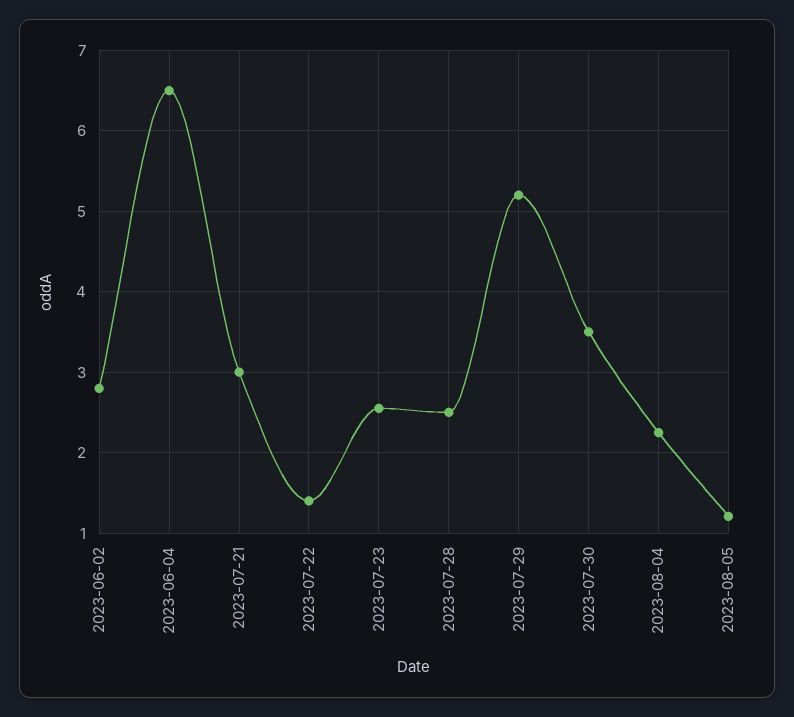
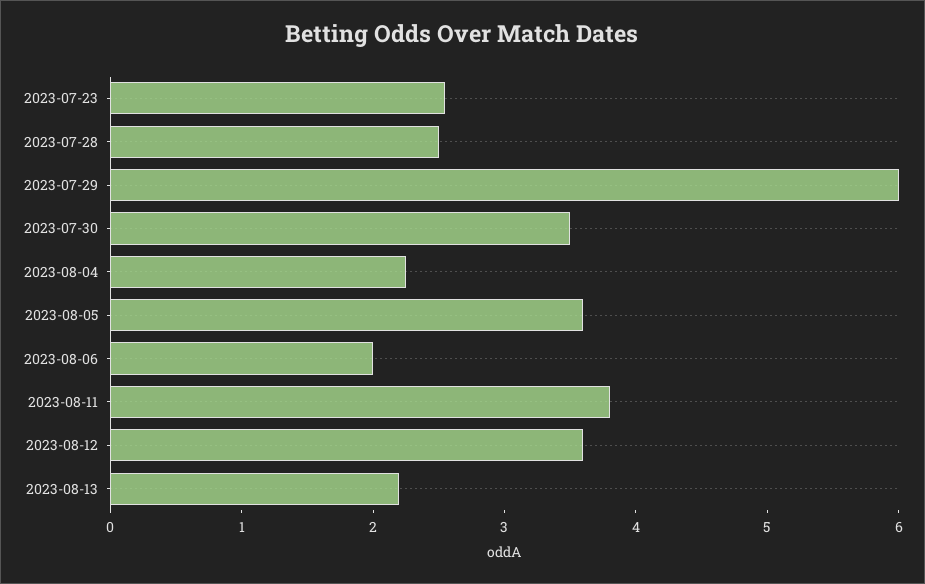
2023-06-02: 2.8 -> none
2023-06-04: 6.5 -> none
2023-07-21: 3 -> none
2023-07-22: 1.4 -> none
2023-07-29: 5.2 -> 6
2023-08-05: 1.2 -> 3.6
2023-08-06: none -> 2
2023-08-11: none -> 3.8
2023-08-12: none -> 3.6
2023-08-13: none -> 2.2

